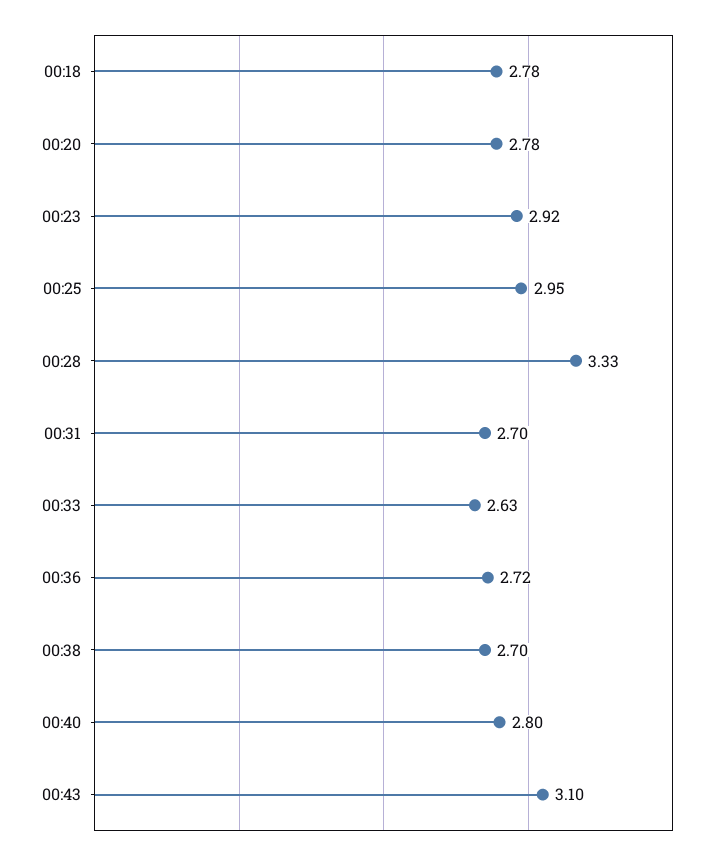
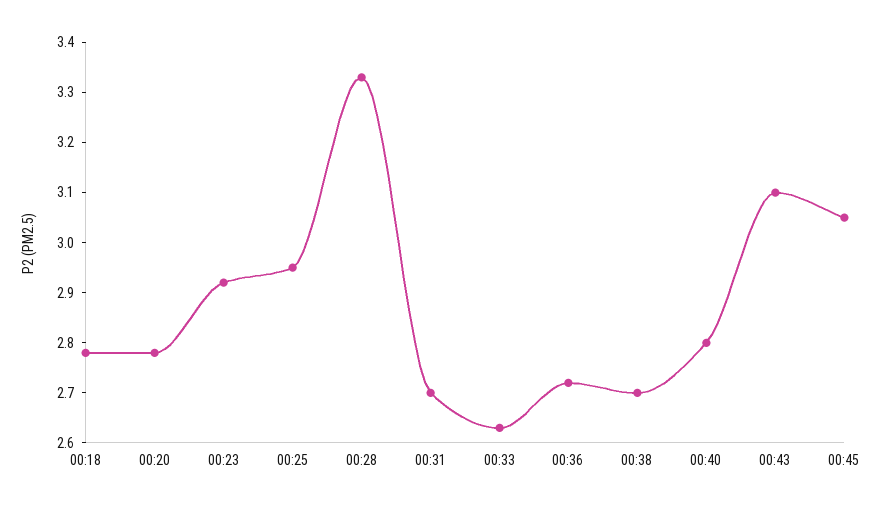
00:45: none -> 3.05

